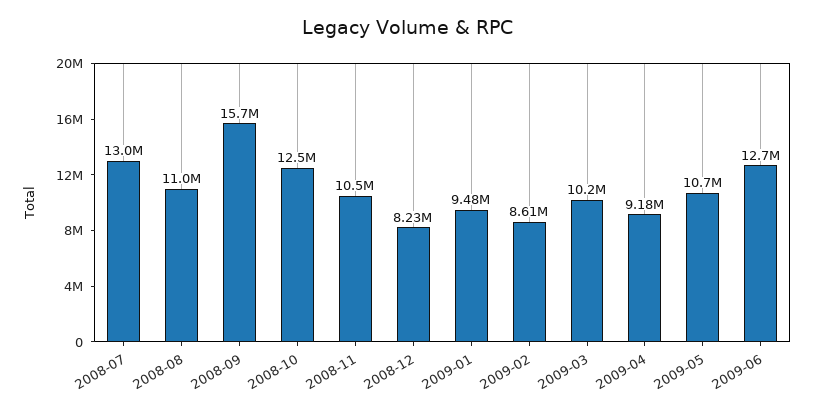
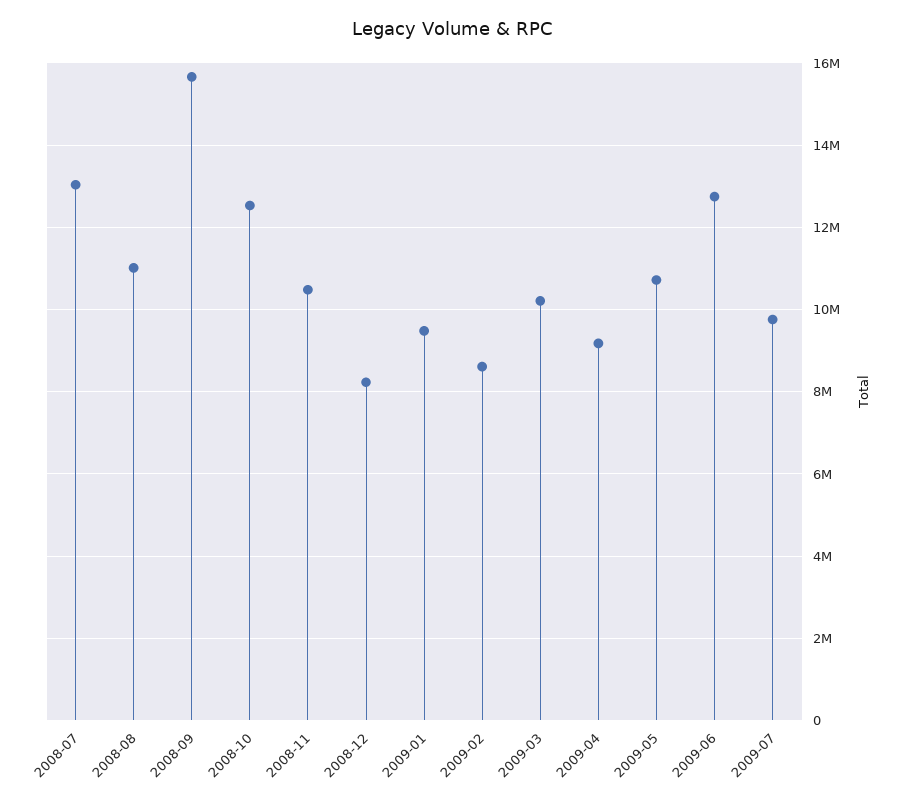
2009-07: none -> 9800000

